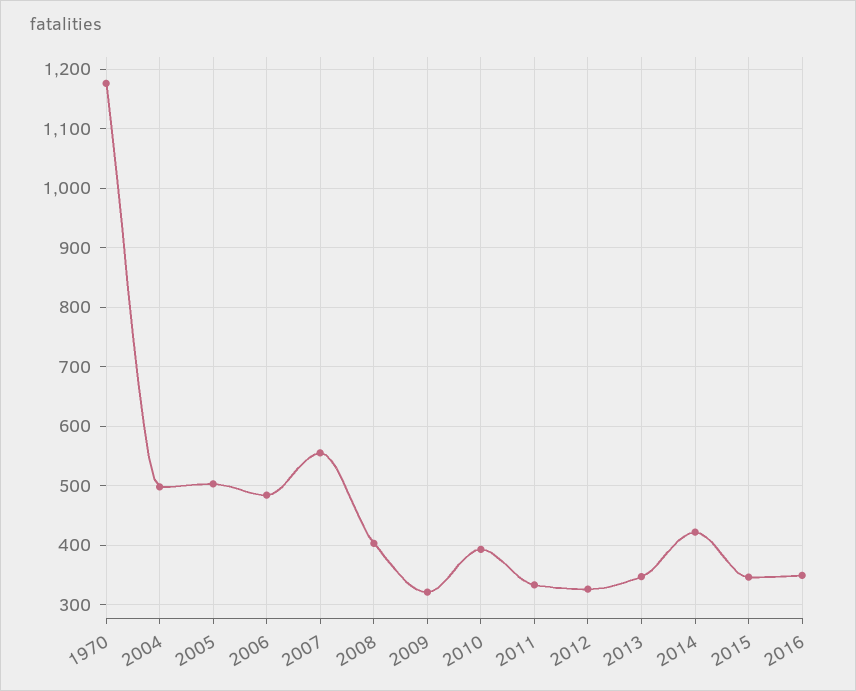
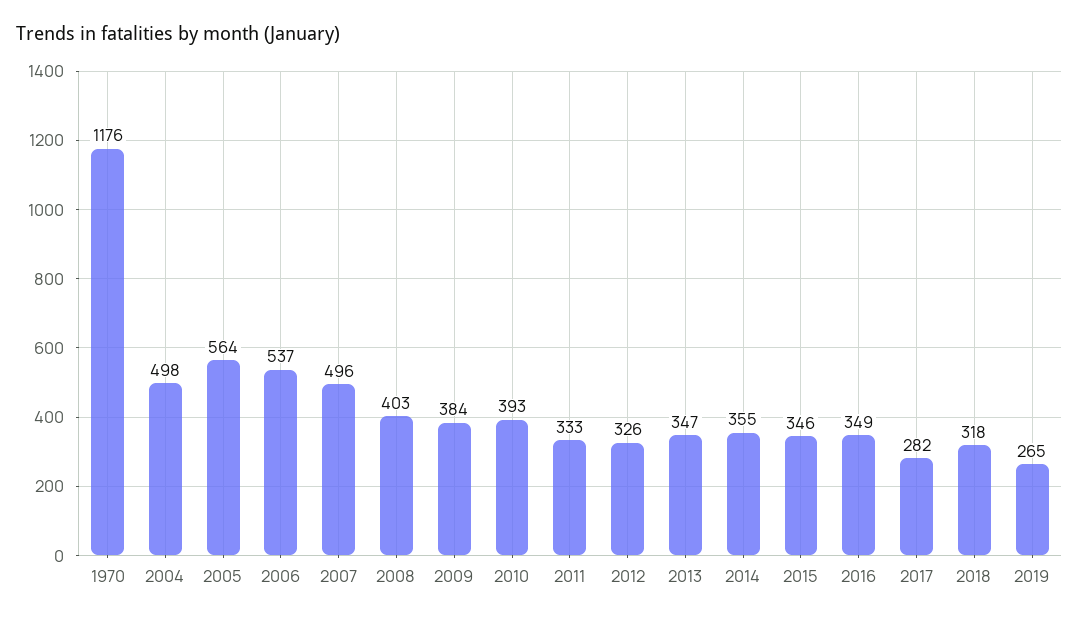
2005: 500 -> 564
2006: 480 -> 537
2007: 560 -> 496
2009: 320 -> 384
2014: 420 -> 355
2017: none -> 282
2018: none -> 318
2019: none -> 265

